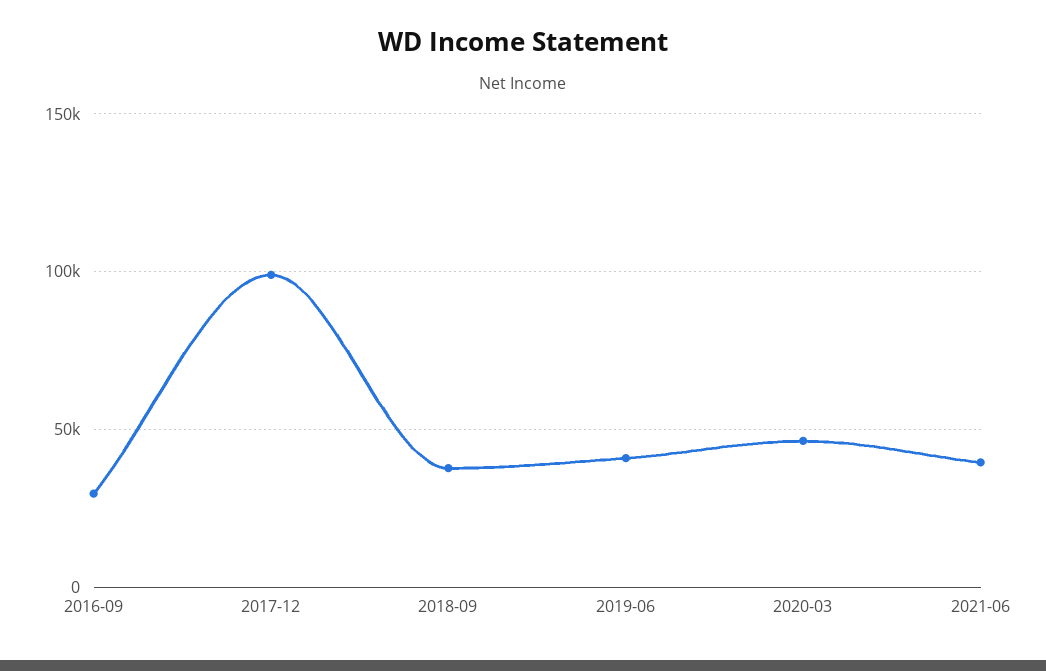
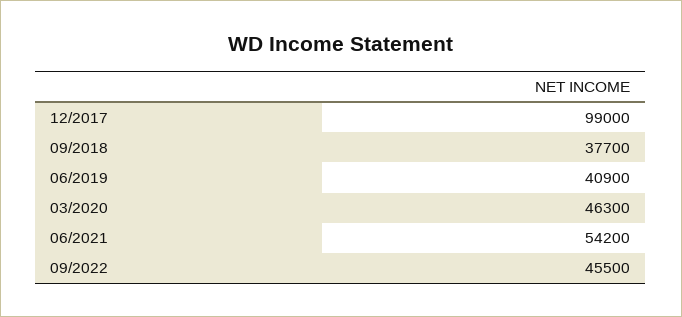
2016-09: 30000 -> none
2021-06: 40000 -> 54200
09/2022: none -> 45500

